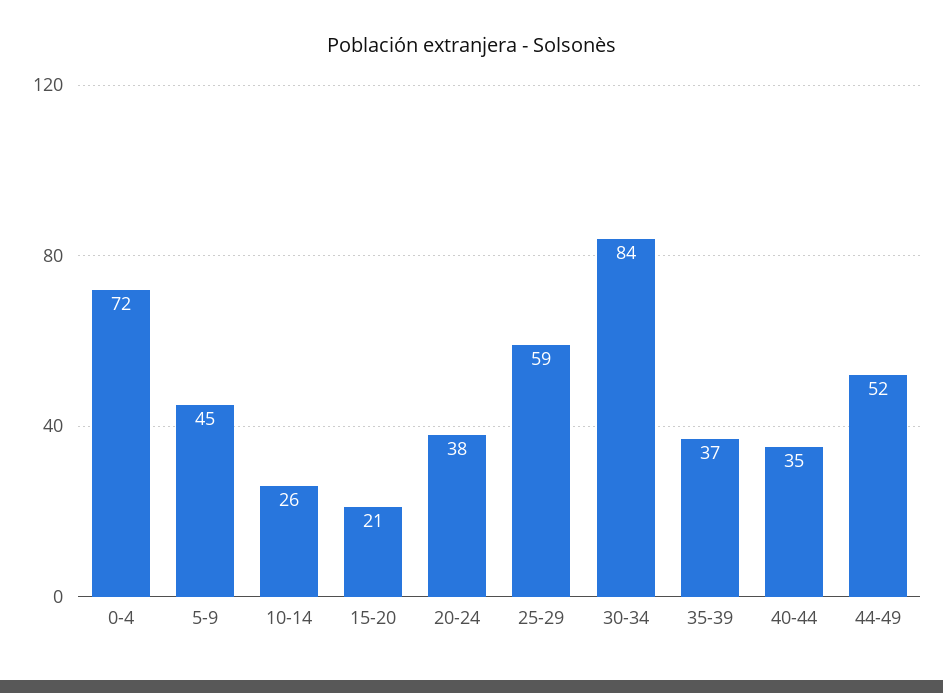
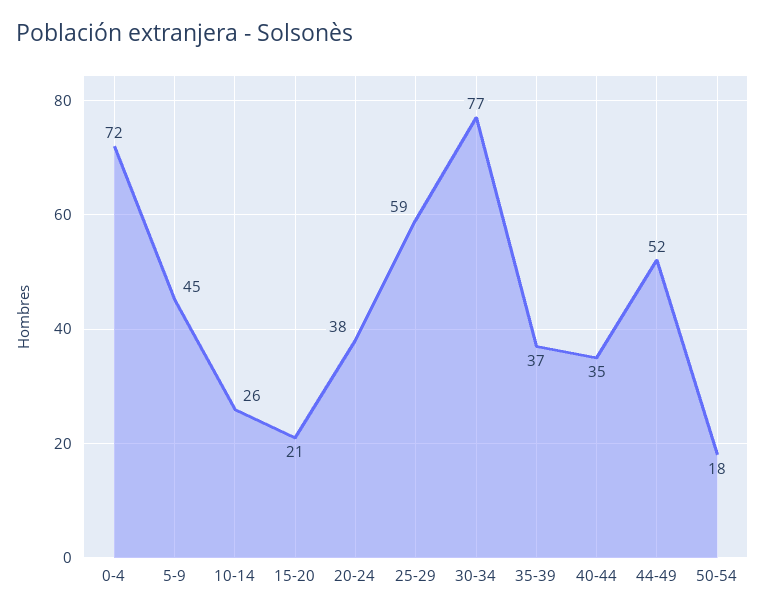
30-34: 84 -> 77
50-54: none -> 18

